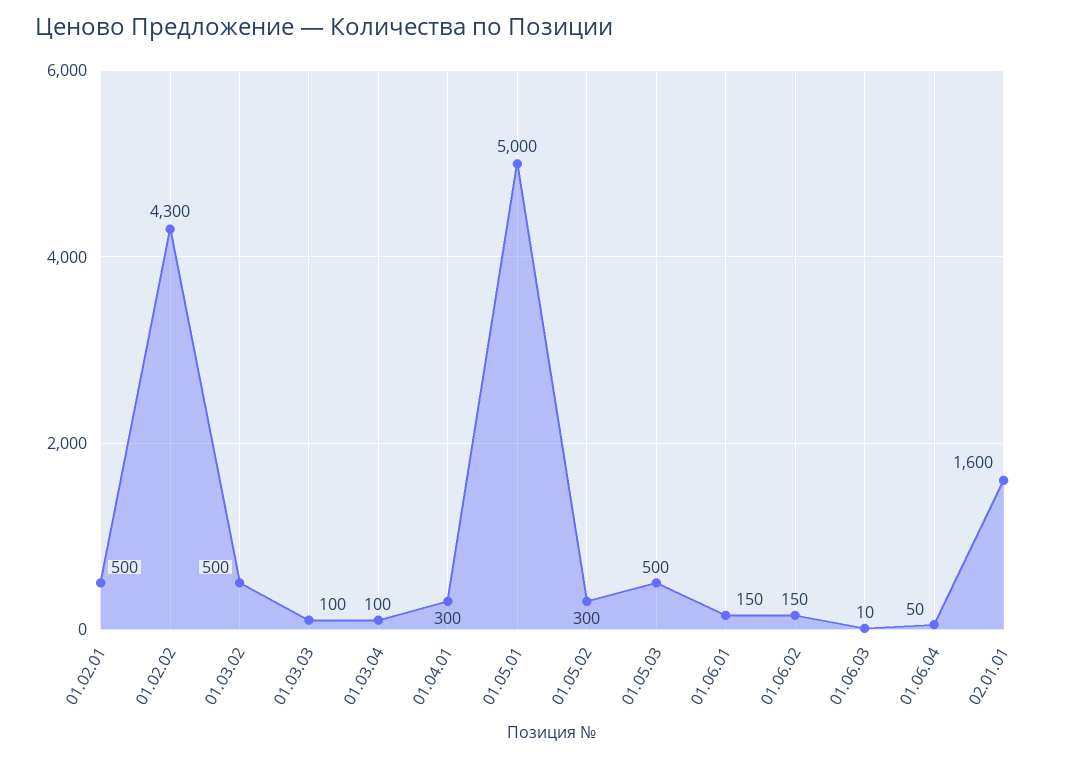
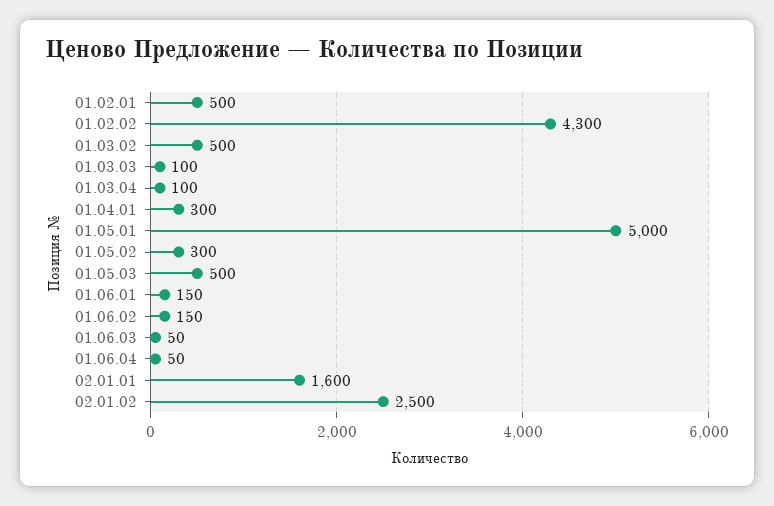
01.06.03: 10 -> 50
02.01.02: none -> 2500

